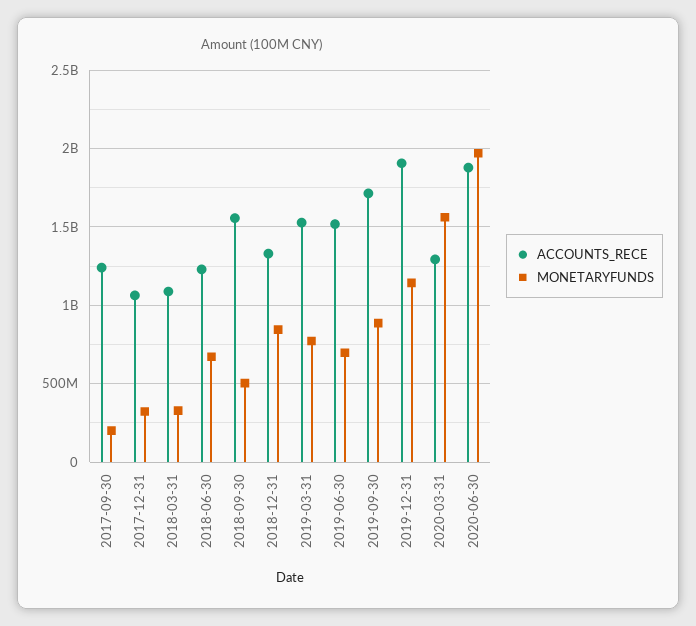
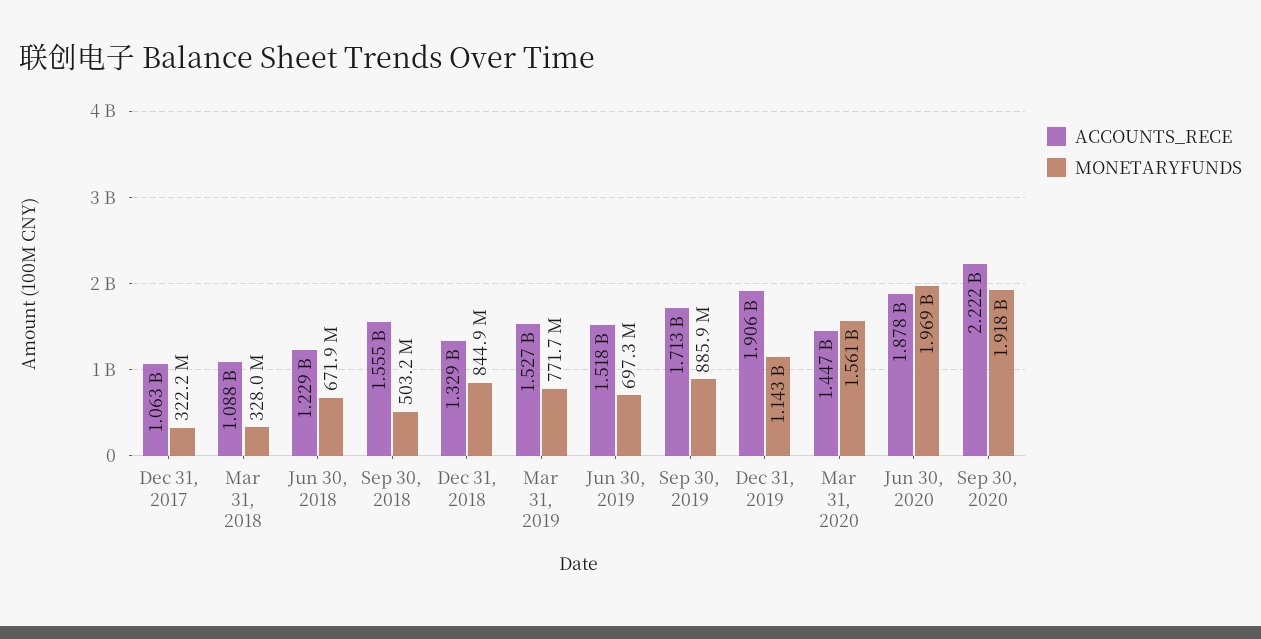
ACCOUNTS_RECE, 2017-09-30: 1250000000 -> none
MONETARYFUNDS, 2017-09-30: 200000000 -> none
ACCOUNTS_RECE, 2020-03-31: 1300000000 -> 1447000000
ACCOUNTS_RECE, Sep 30, 2020: none -> 2222000000
MONETARYFUNDS, Sep 30, 2020: none -> 1918000000

